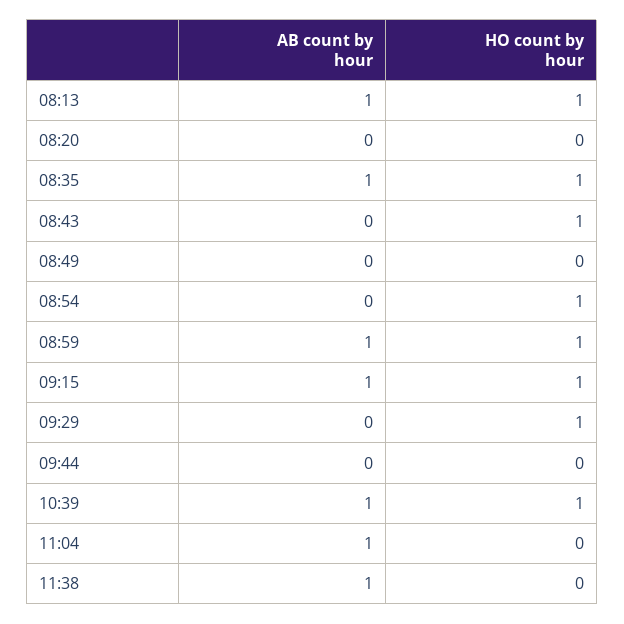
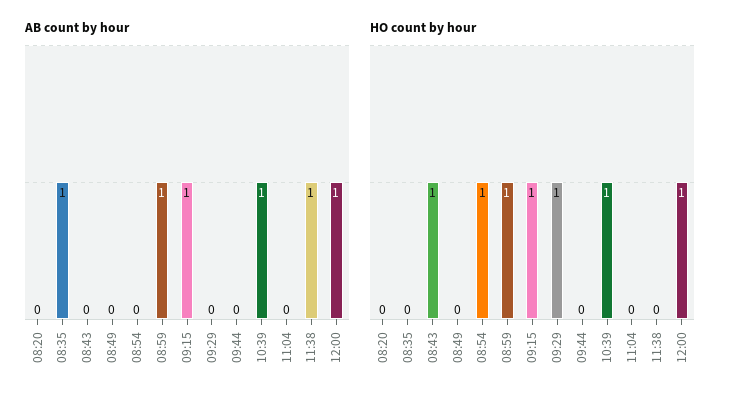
AB count by hour, 08:13: 1 -> none
HO count by hour, 08:13: 1 -> none
HO count by hour, 08:35: 1 -> 0
AB count by hour, 11:04: 1 -> 0
AB count by hour, 12:00: none -> 1
HO count by hour, 12:00: none -> 1

